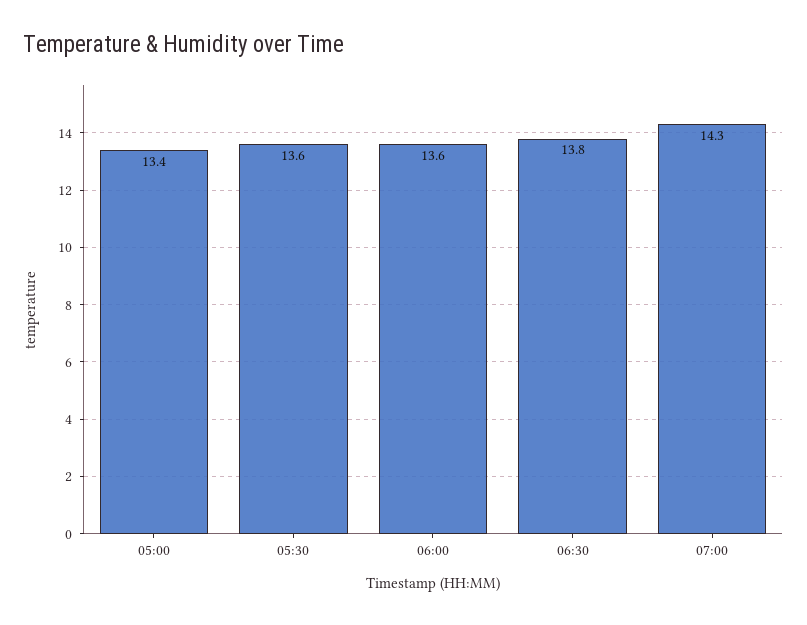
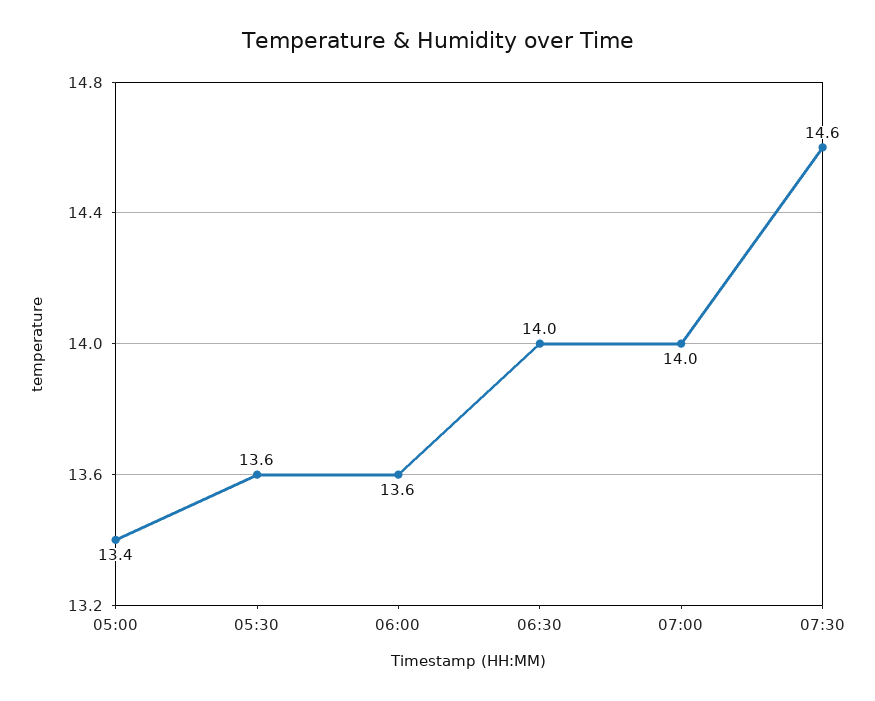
06:30: 13.8 -> 14
07:00: 14.3 -> 14
07:30: none -> 14.6

